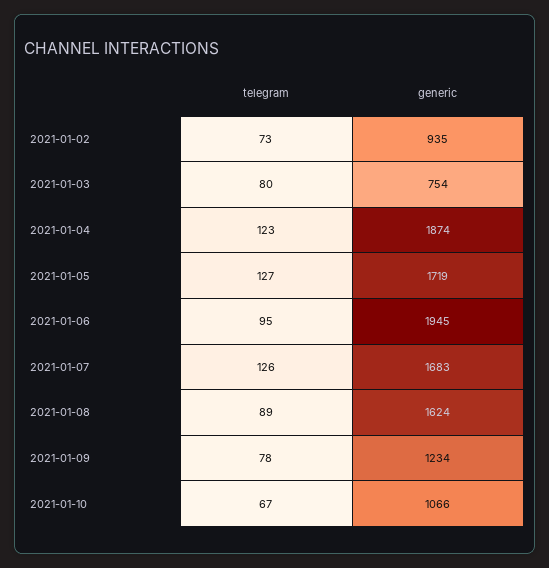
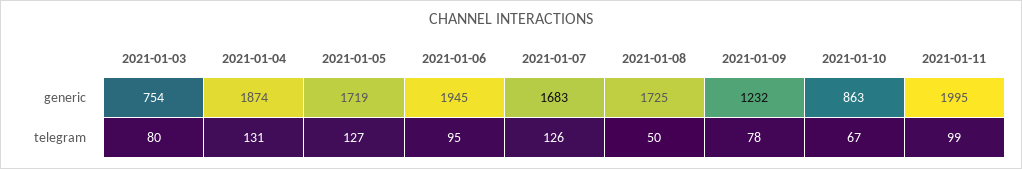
telegram, 2021-01-02: 73 -> none
generic, 2021-01-02: 935 -> none
telegram, 2021-01-04: 123 -> 131
telegram, 2021-01-08: 89 -> 50
generic, 2021-01-08: 1624 -> 1725
generic, 2021-01-09: 1234 -> 1232
generic, 2021-01-10: 1066 -> 863
generic, 2021-01-11: none -> 1995
telegram, 2021-01-11: none -> 99

